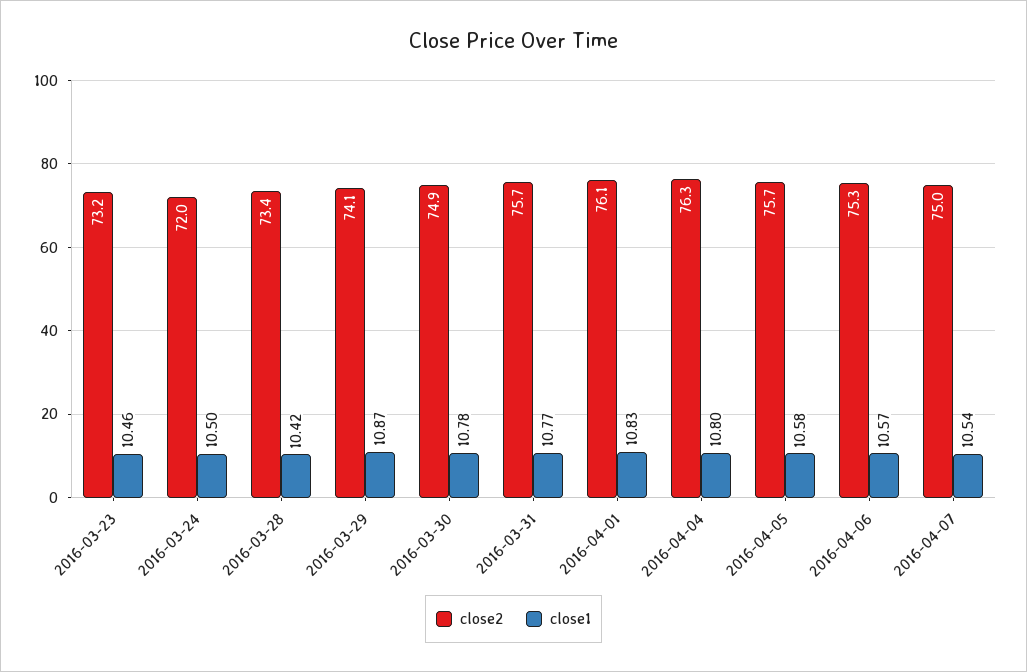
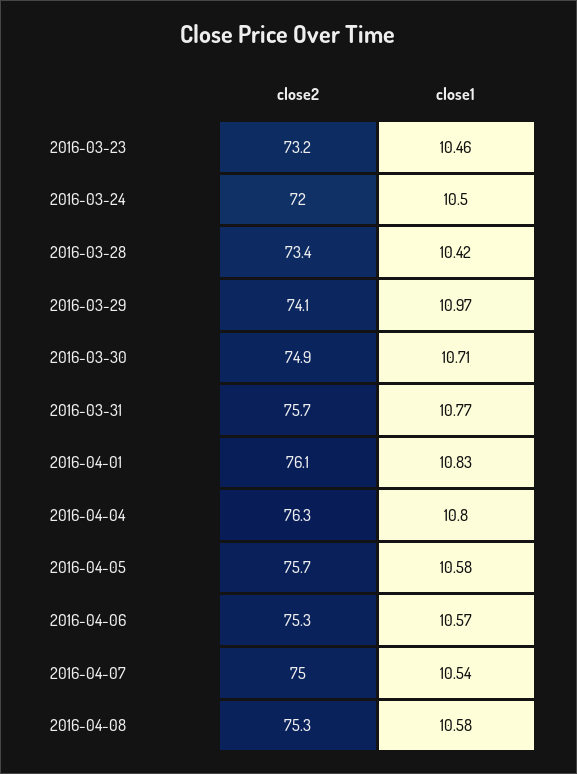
close1, 2016-03-29: 10.87 -> 10.97
close1, 2016-03-30: 10.78 -> 10.71
close2, 2016-04-08: none -> 75.3
close1, 2016-04-08: none -> 10.58

